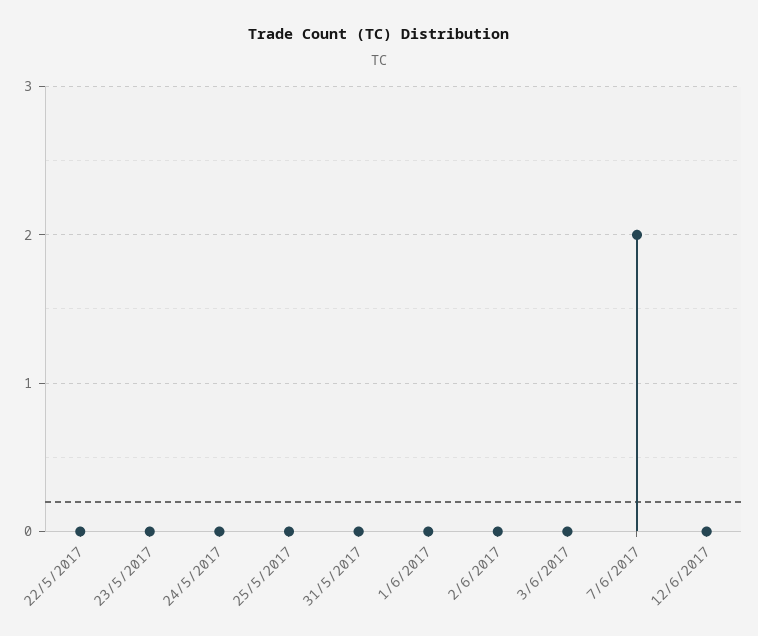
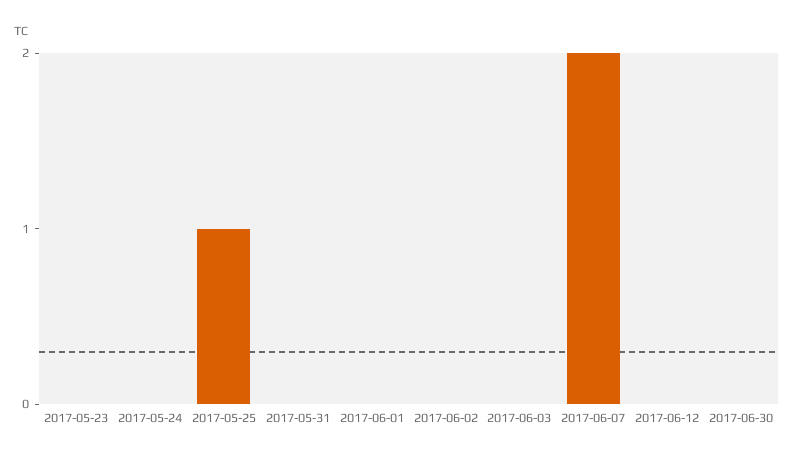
22/5/2017: 0 -> none
25/5/2017: 0 -> 1
2017-06-30: none -> 0

